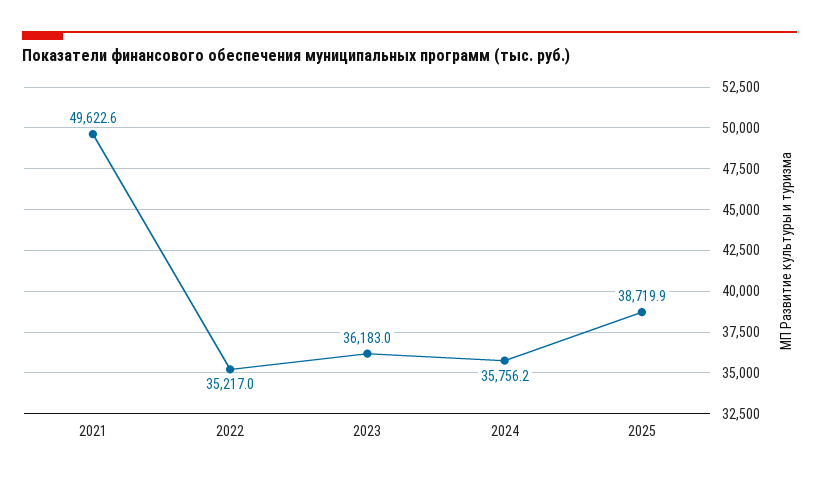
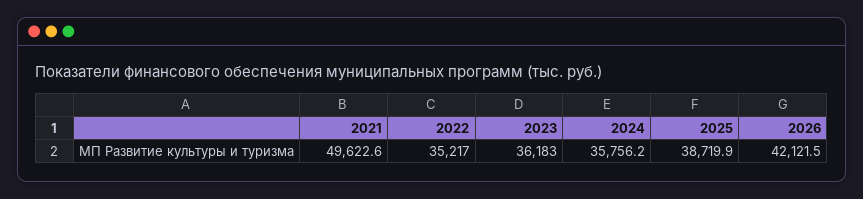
2026: none -> 42121.5

